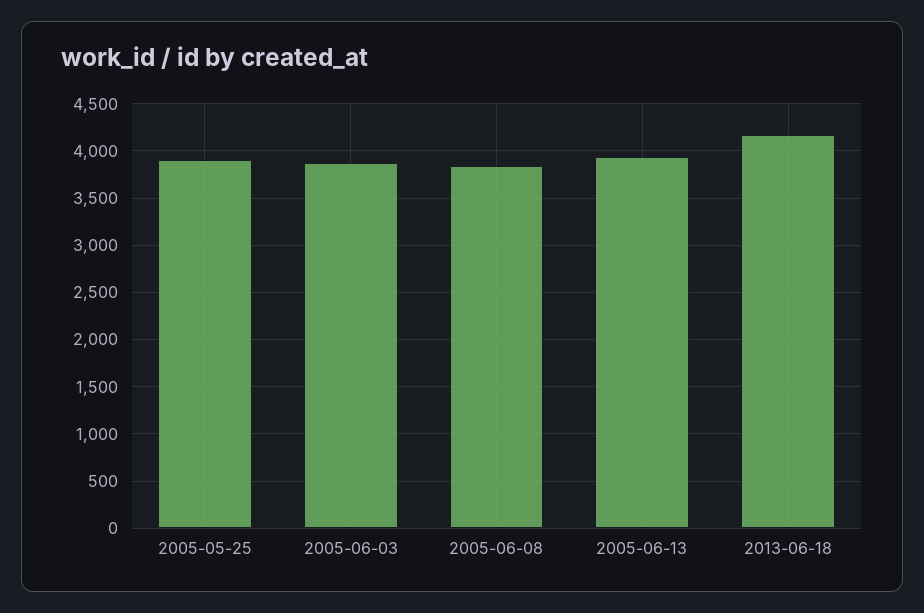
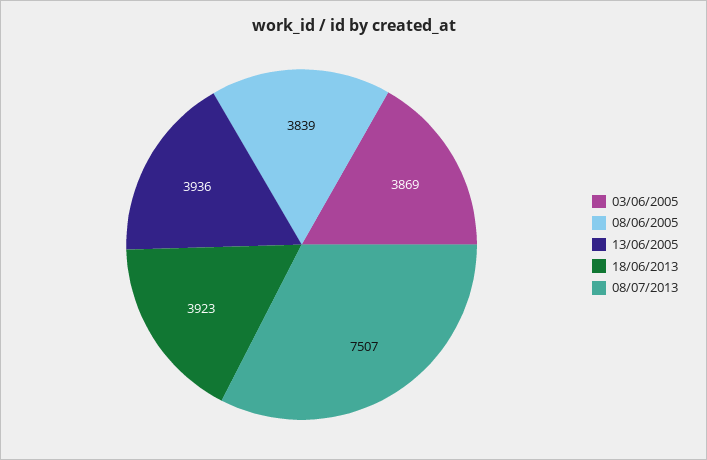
2005-05-25: 3900 -> none
2013-06-18: 4200 -> 3923
08/07/2013: none -> 7507

